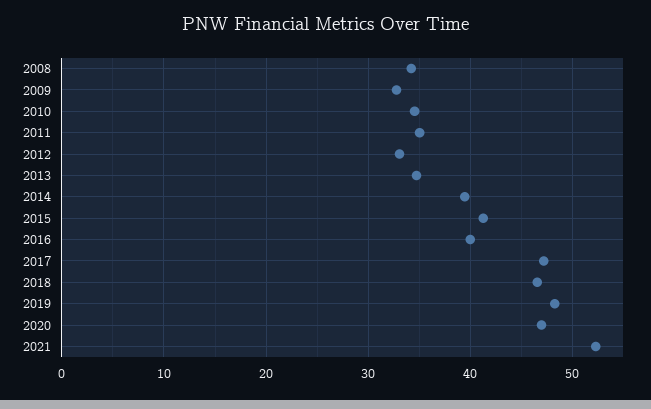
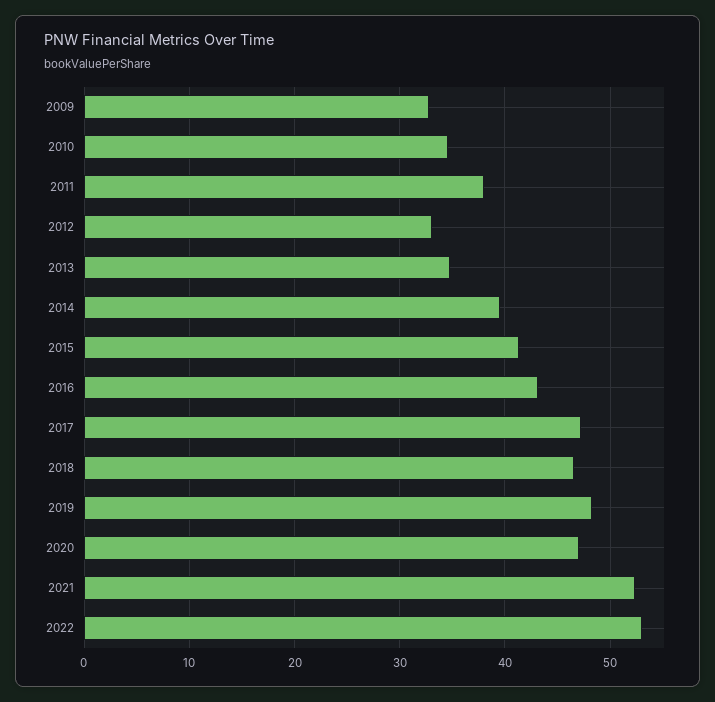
2008: 34 -> none
2011: 35 -> 38
2016: 40 -> 43
2022: none -> 53

